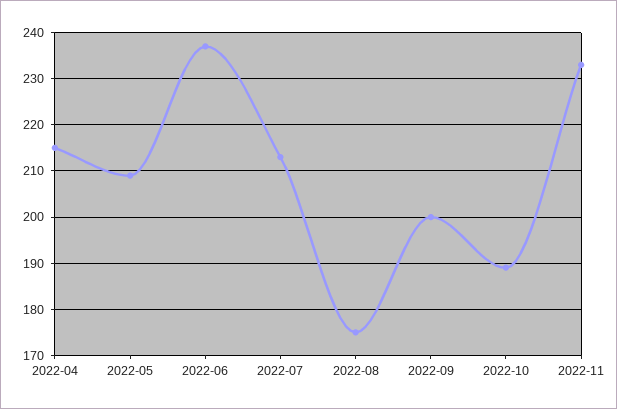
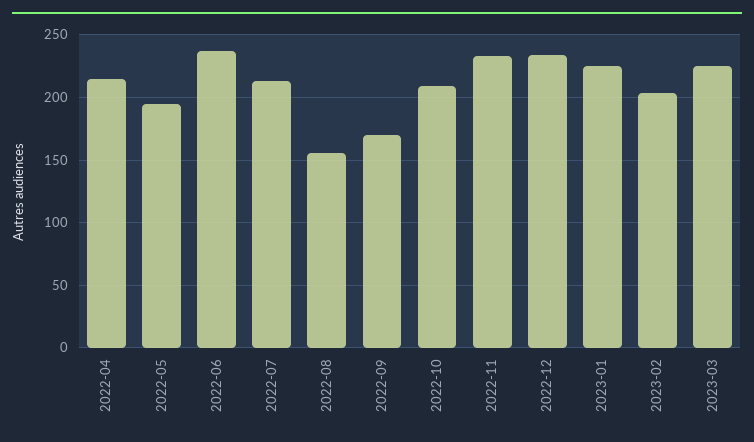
2022-05: 210 -> 195
2022-08: 175 -> 155
2022-09: 200 -> 170
2022-10: 190 -> 210
2022-12: none -> 235
2023-01: none -> 225
2023-02: none -> 205
2023-03: none -> 225

